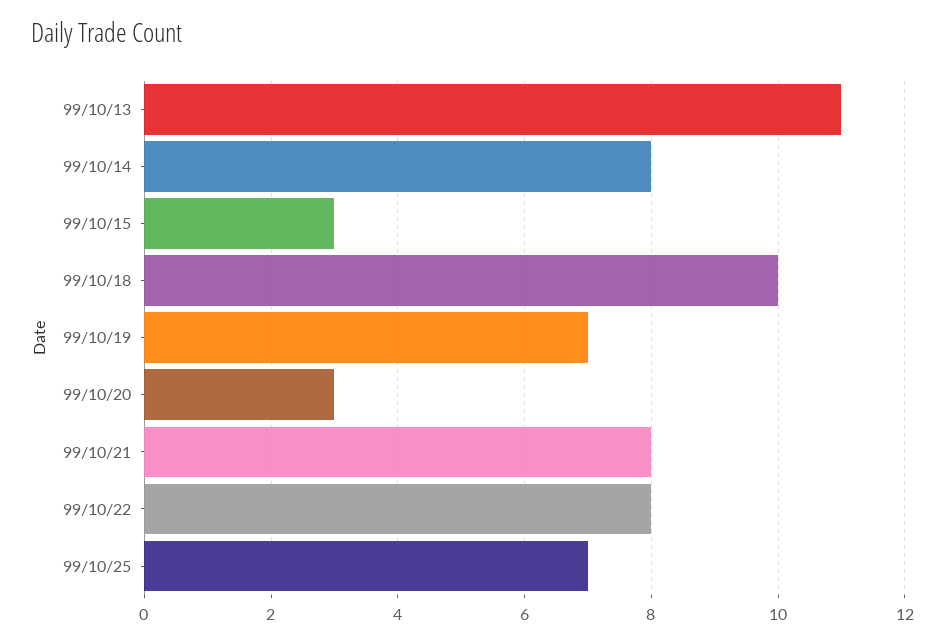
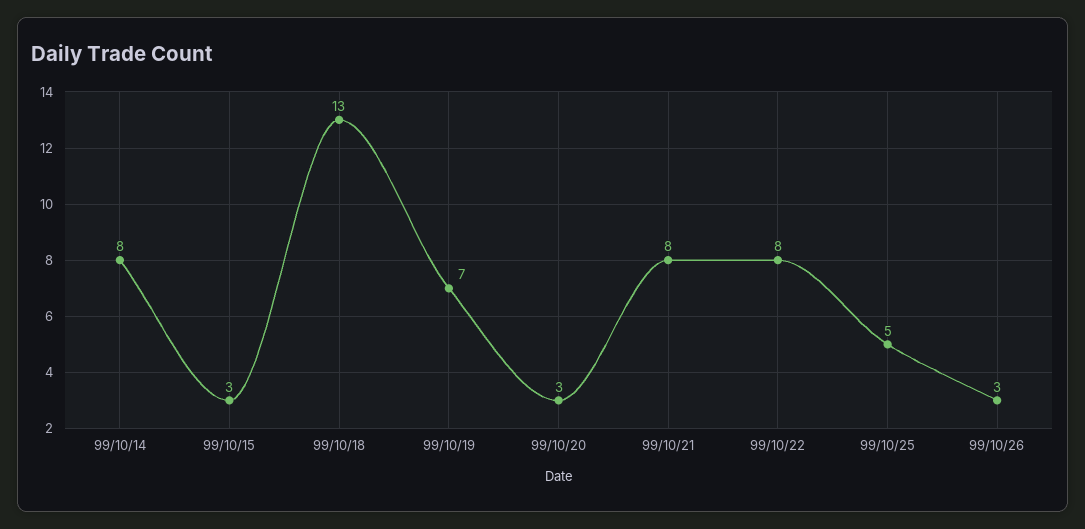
99/10/13: 11 -> none
99/10/18: 10 -> 13
99/10/25: 7 -> 5
99/10/26: none -> 3

